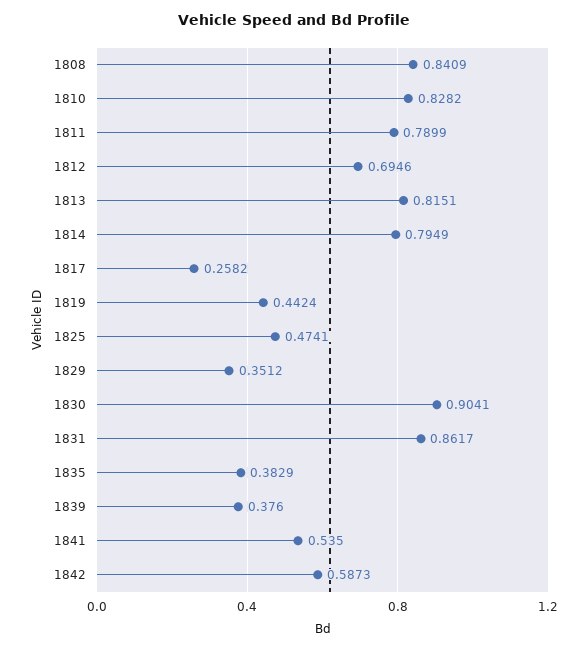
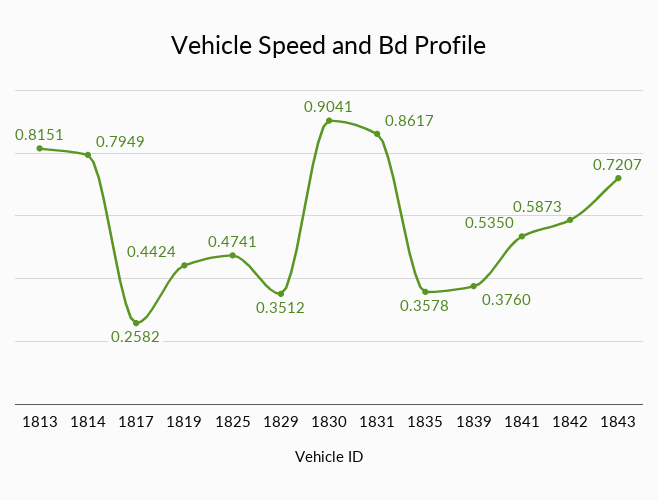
1808: 0.8409 -> none
1810: 0.8282 -> none
1811: 0.7899 -> none
1812: 0.6946 -> none
1835: 0.3829 -> 0.3578
1843: none -> 0.7207

